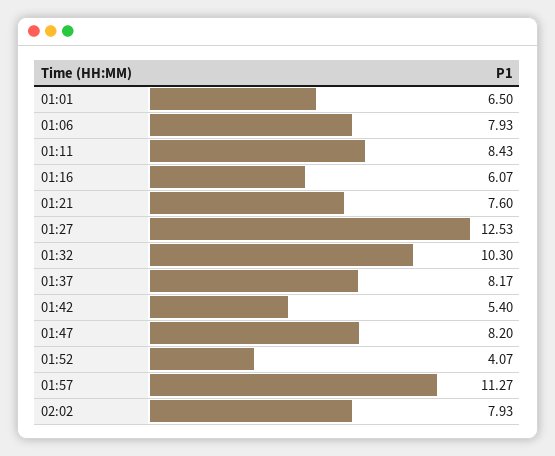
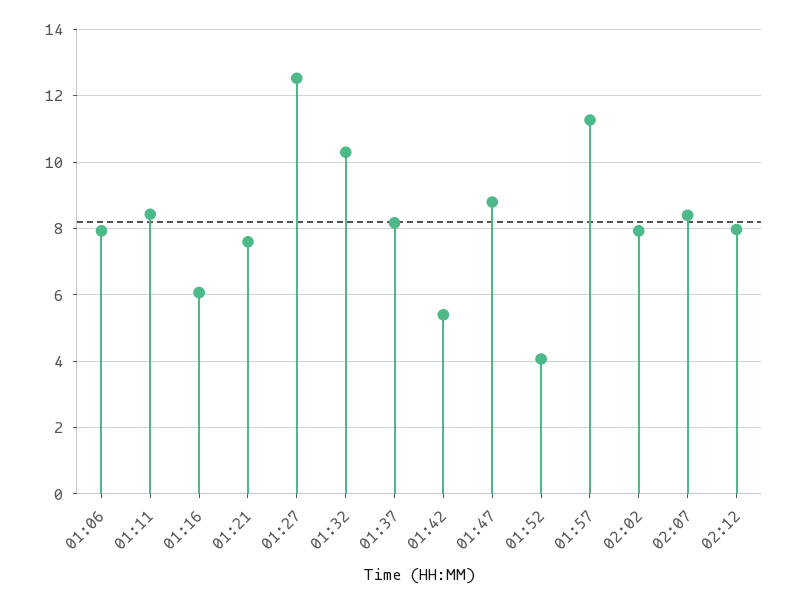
01:01: 6.5 -> none
01:47: 8.2 -> 8.8
02:07: none -> 8.4
02:12: none -> 8

